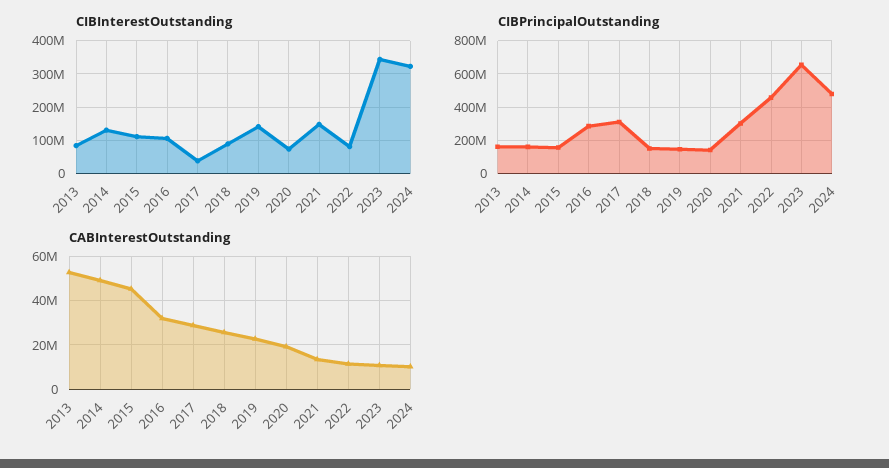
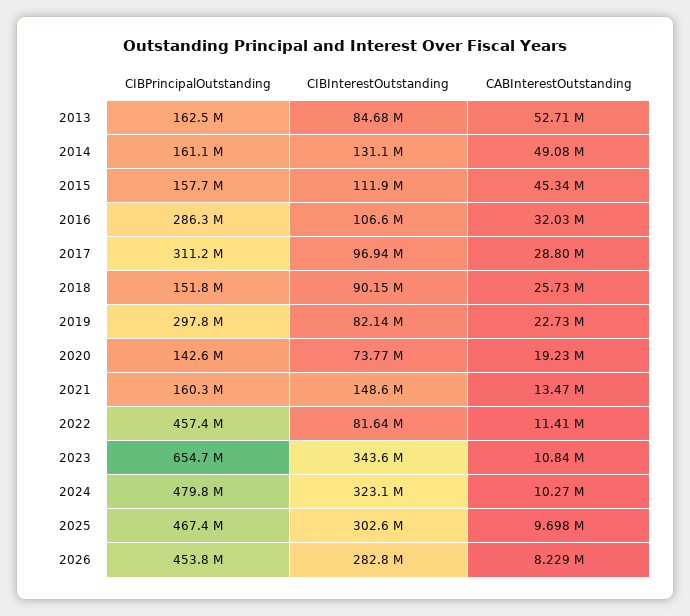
CIBInterestOutstanding, 2017: 40000000 -> 96940000
CIBInterestOutstanding, 2019: 140000000 -> 82140000
CIBPrincipalOutstanding, 2019: 150000000 -> 297800000
CIBPrincipalOutstanding, 2021: 300000000 -> 160300000
CIBPrincipalOutstanding, 2025: none -> 467400000
CIBInterestOutstanding, 2025: none -> 302600000
CABInterestOutstanding, 2025: none -> 9698000
CIBPrincipalOutstanding, 2026: none -> 453800000
CIBInterestOutstanding, 2026: none -> 282800000
CABInterestOutstanding, 2026: none -> 8229000

